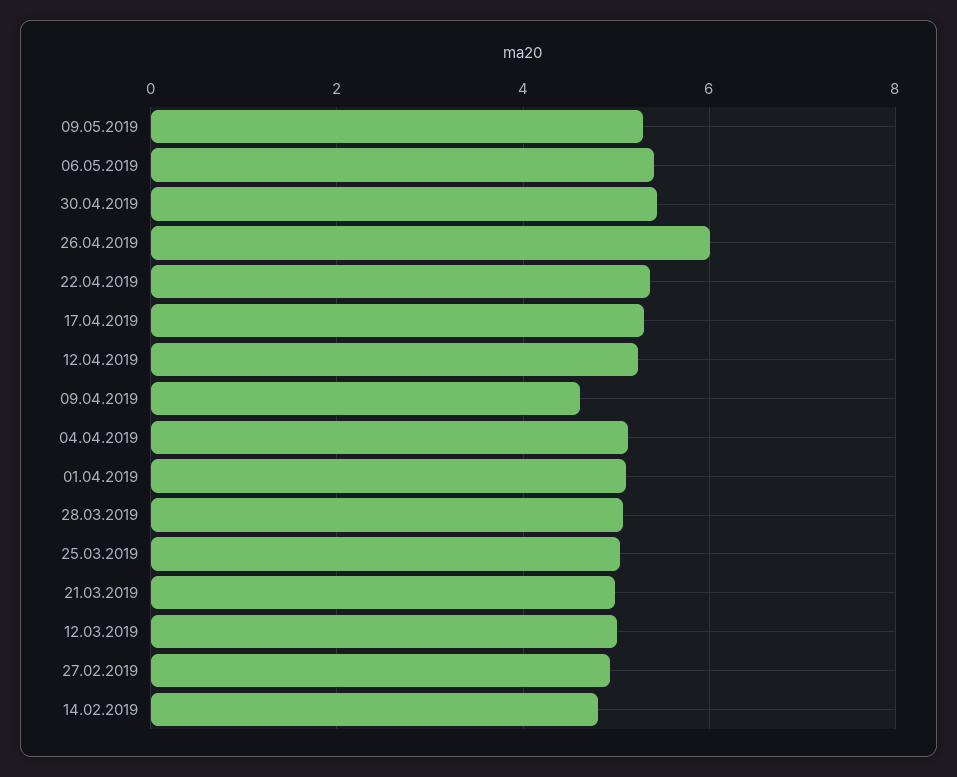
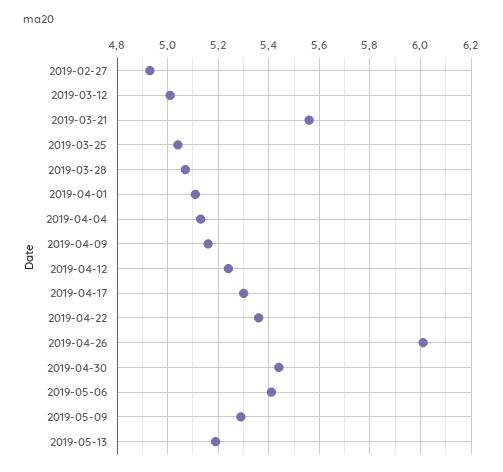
09.04.2019: 4.6 -> 5.15
21.03.2019: 5 -> 5.55
14.02.2019: 4.8 -> none
2019-05-13: none -> 5.2

